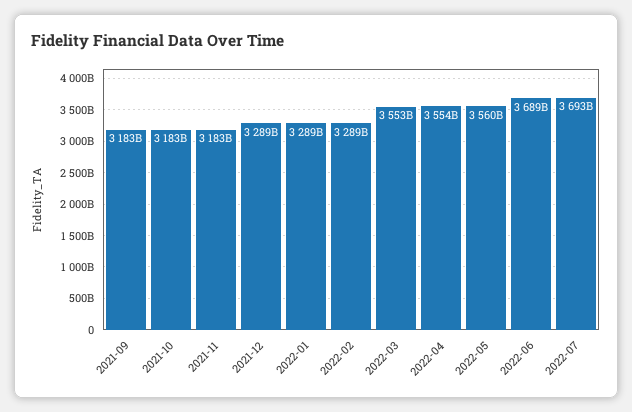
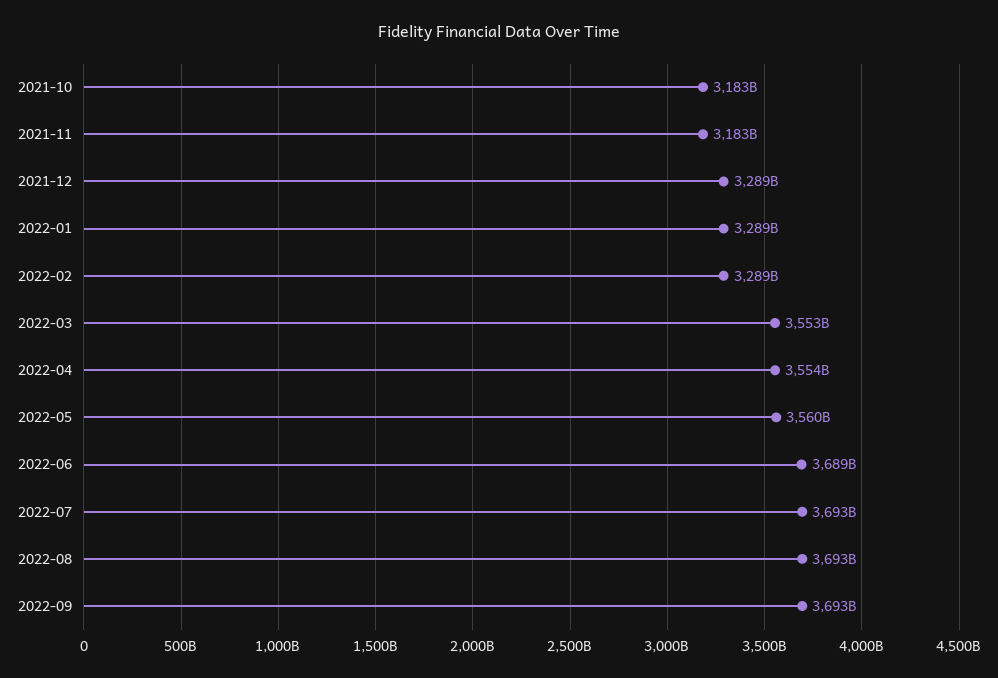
2021-09: 3183000000000 -> none
2022-08: none -> 3693000000000
2022-09: none -> 3693000000000

